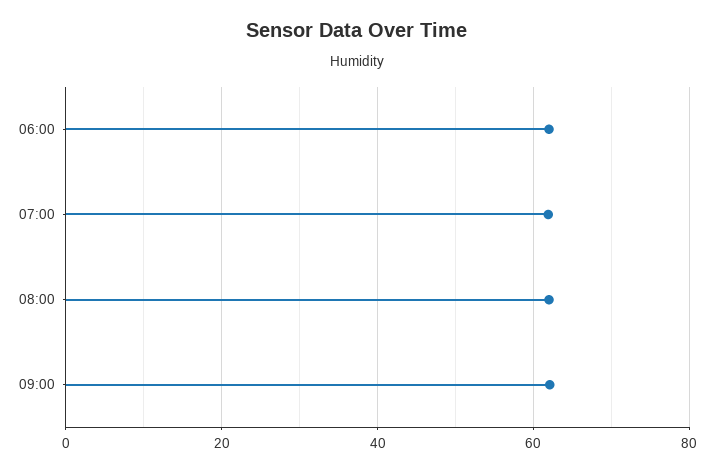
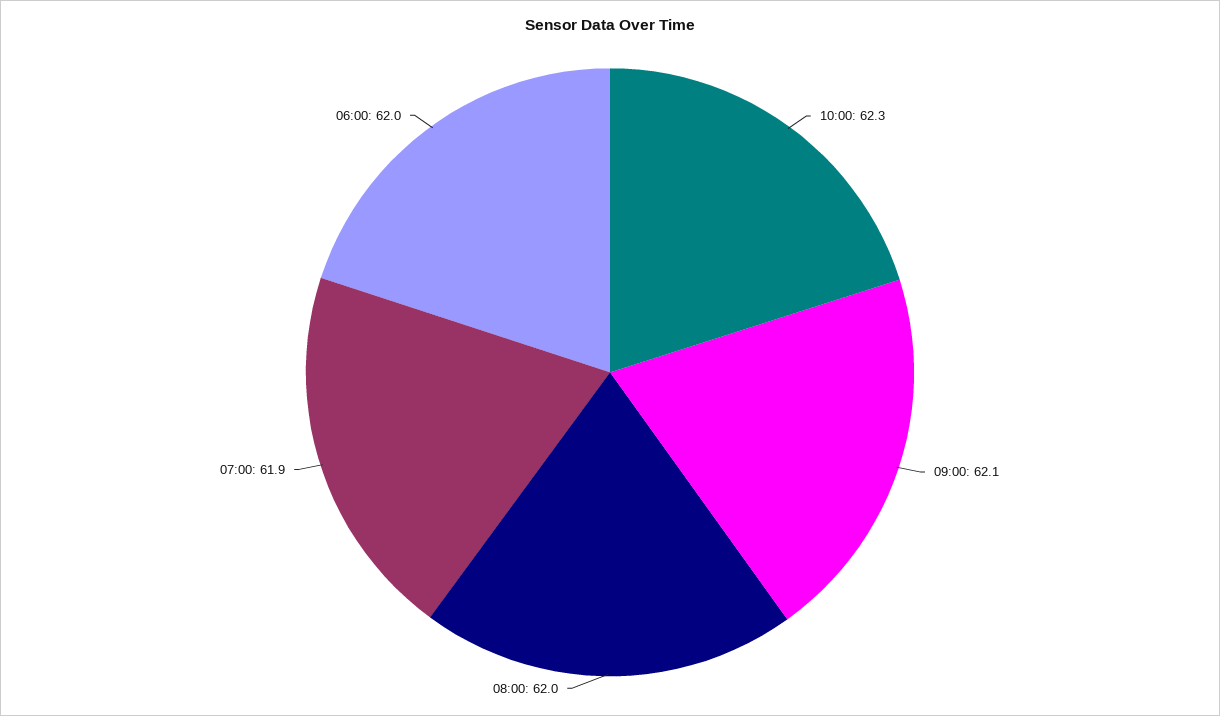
10:00: none -> 62.3

